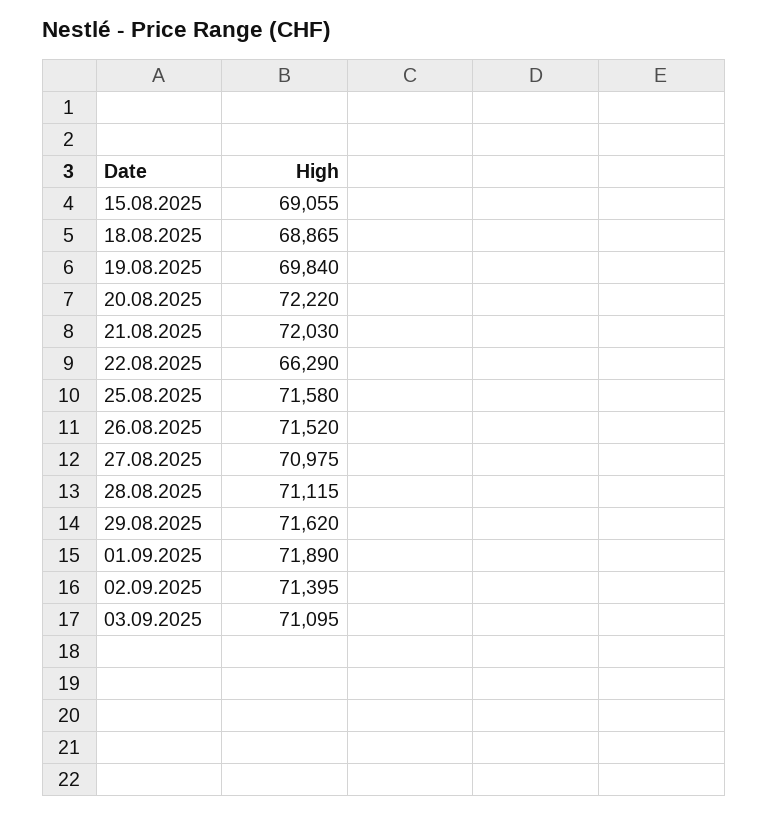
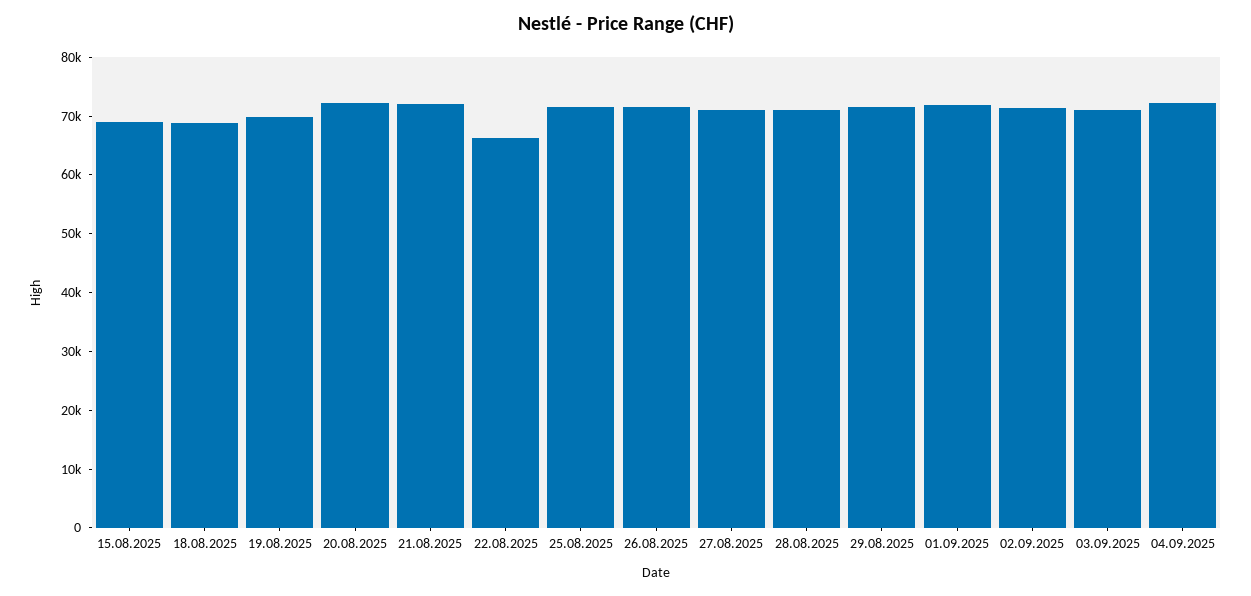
04.09.2025: none -> 72000

